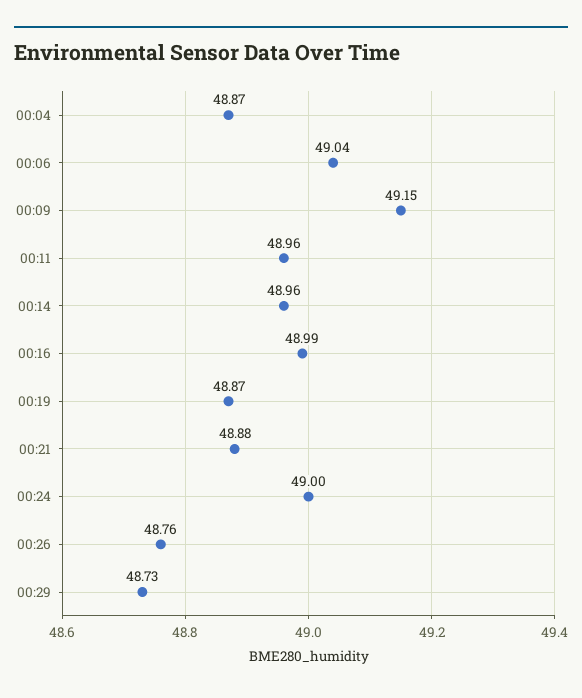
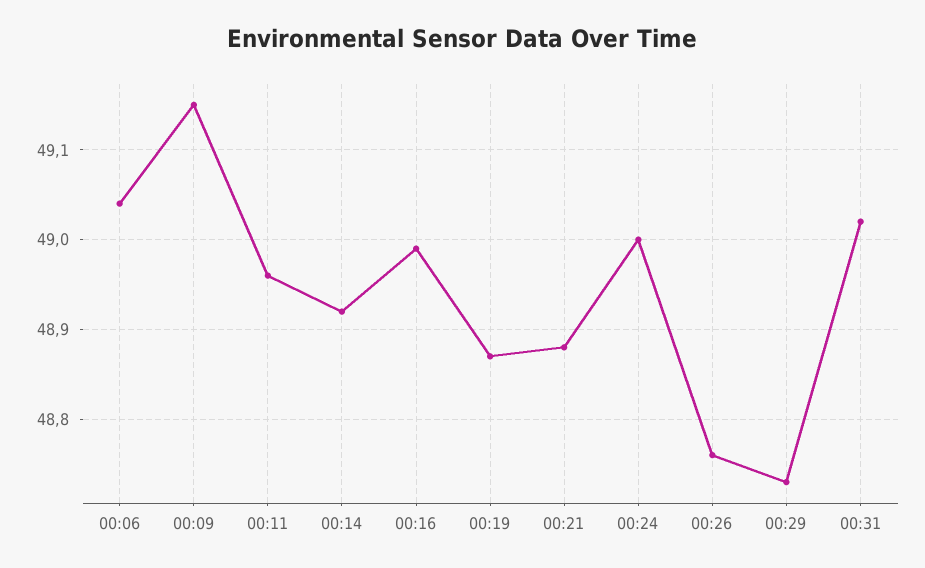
00:04: 48.87 -> none
00:14: 48.96 -> 48.92
00:31: none -> 49.02

